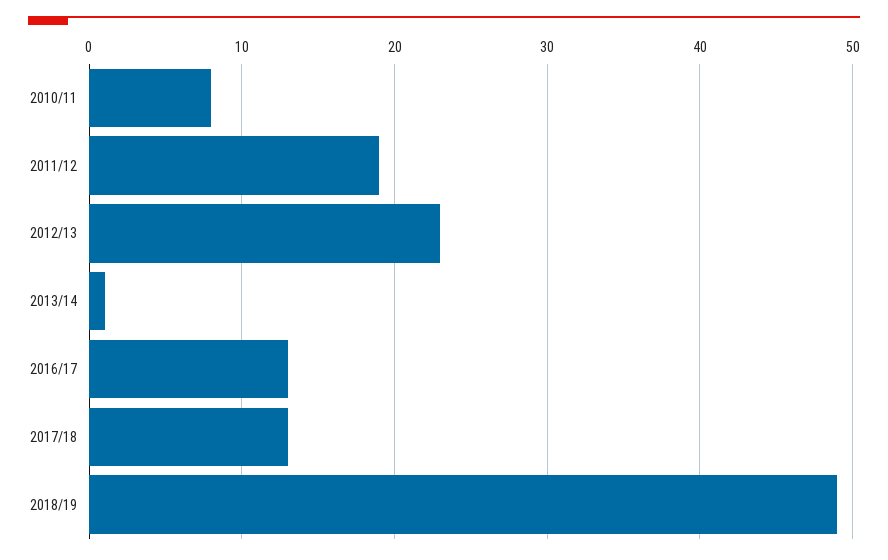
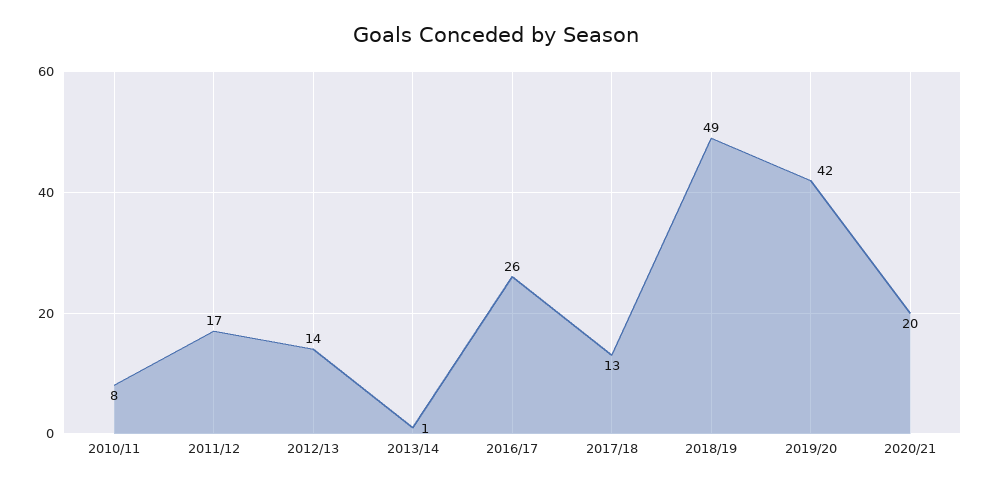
2011/12: 19 -> 17
2012/13: 23 -> 14
2016/17: 13 -> 26
2019/20: none -> 42
2020/21: none -> 20

